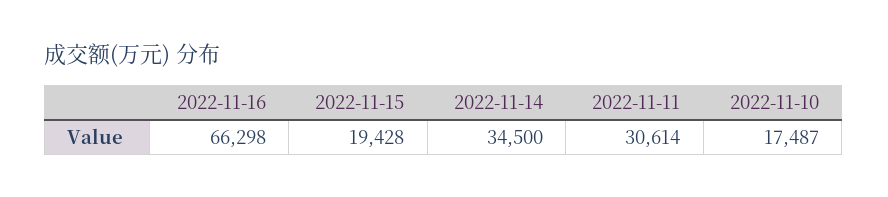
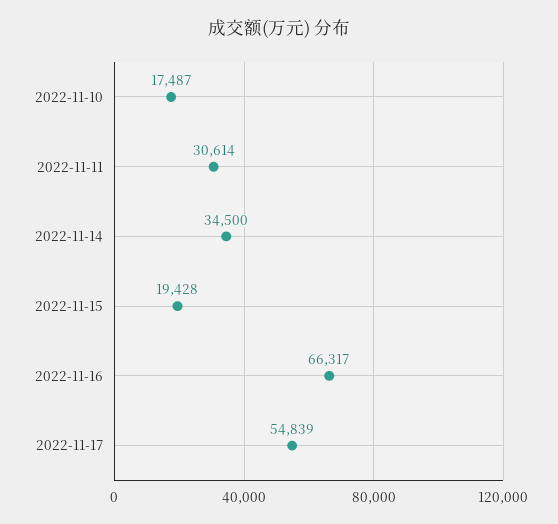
2022-11-16: 66298 -> 66317
2022-11-17: none -> 54839

